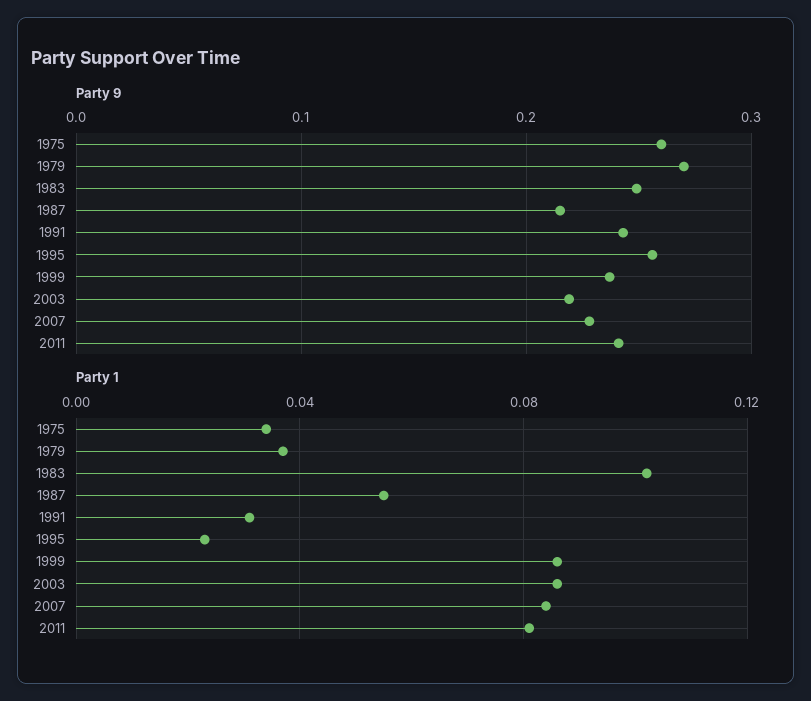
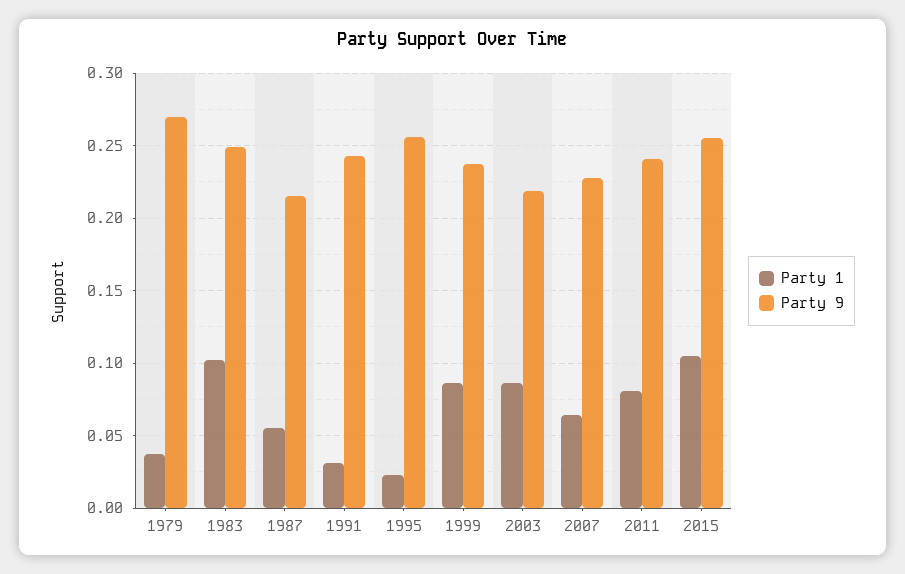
Party 9, 1975: 0.26 -> none
Party 1, 1975: 0.035 -> none
Party 1, 2007: 0.085 -> 0.065
Party 1, 2015: none -> 0.105
Party 9, 2015: none -> 0.255

